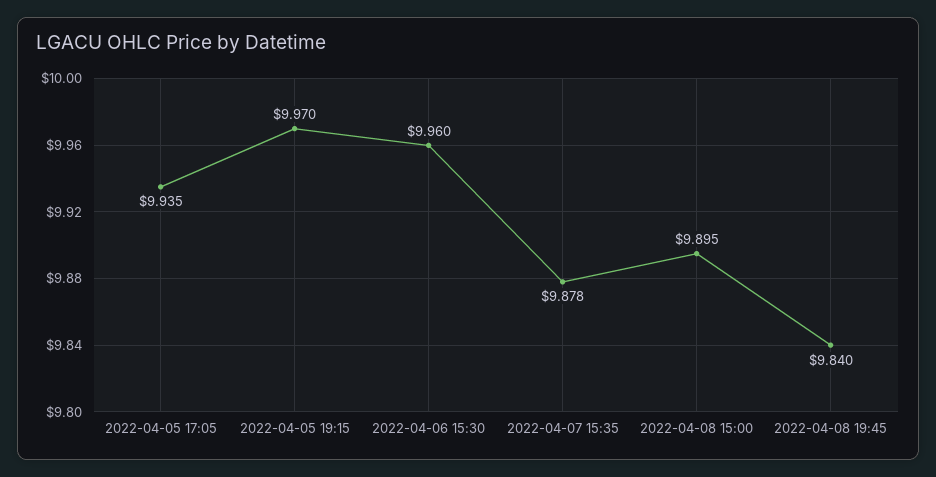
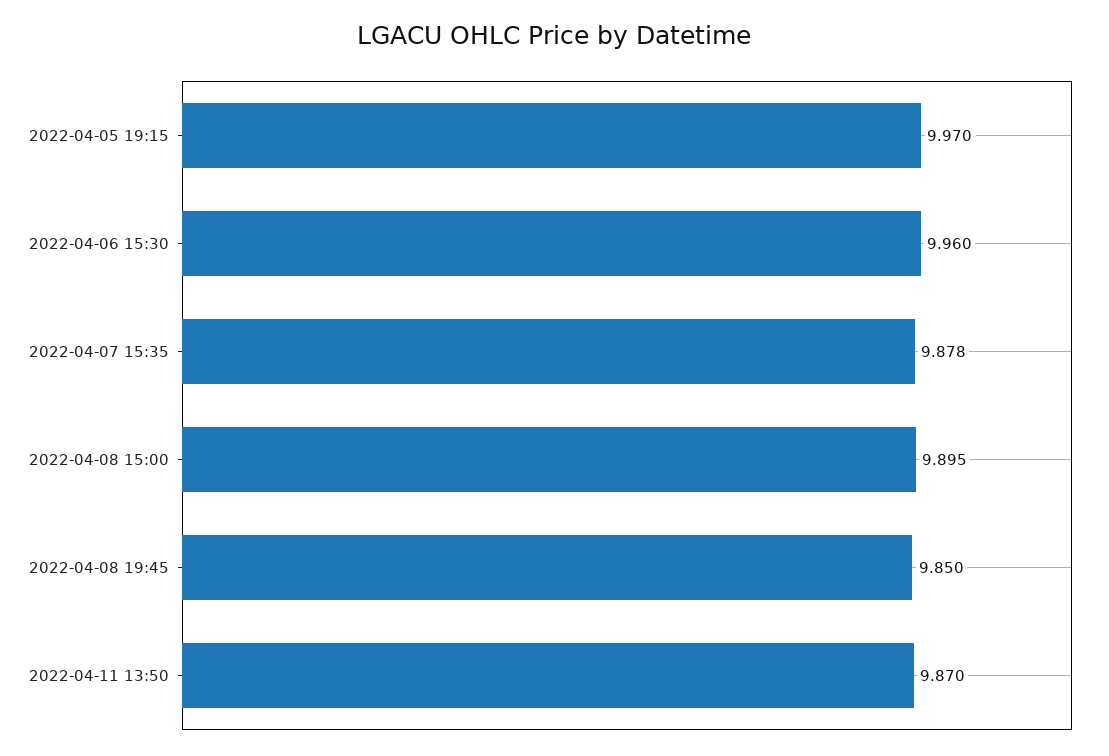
2022-04-05 17:05: 9.935 -> none
2022-04-08 19:45: 9.84 -> 9.85
2022-04-11 13:50: none -> 9.87

